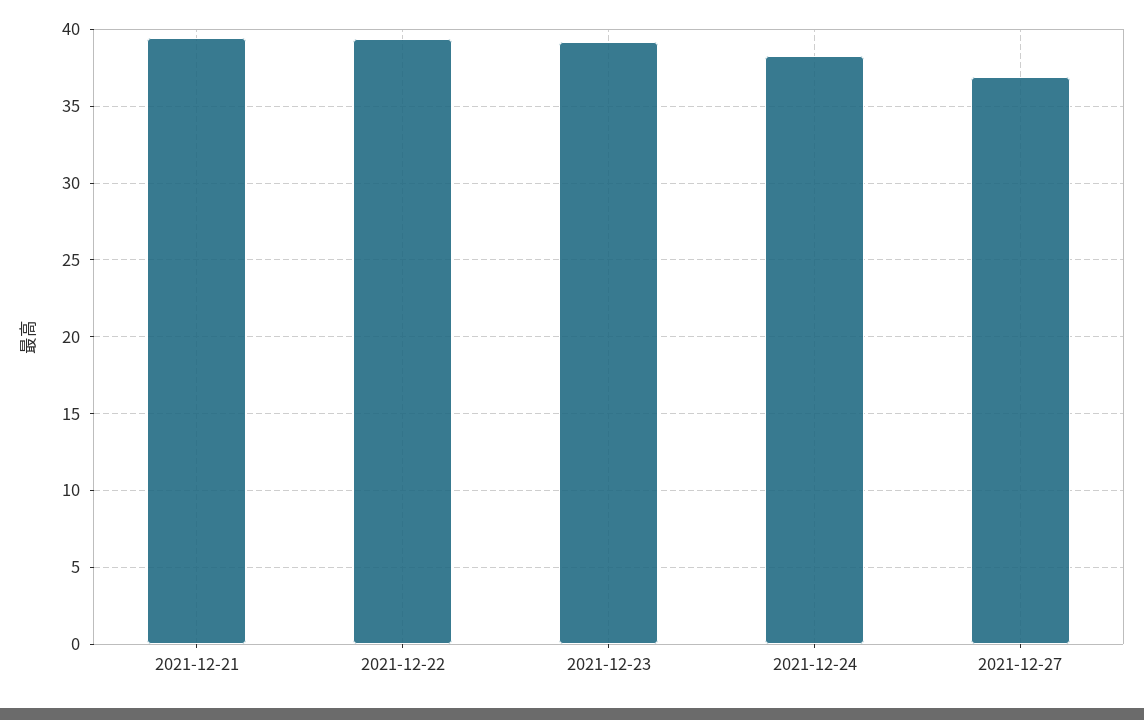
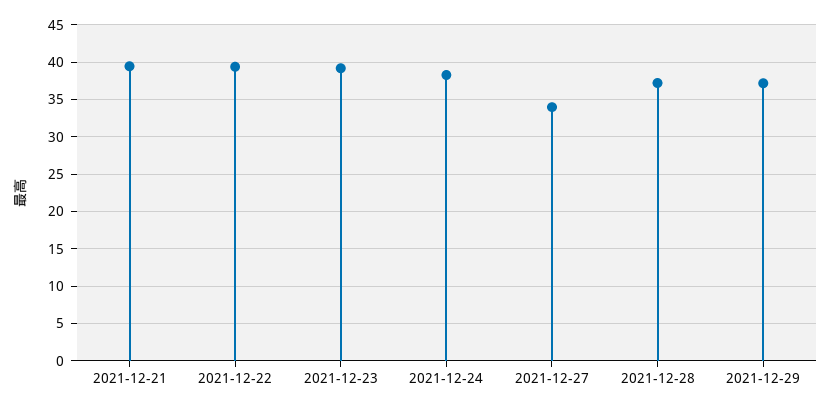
2021-12-27: 37 -> 34
2021-12-28: none -> 37
2021-12-29: none -> 37

